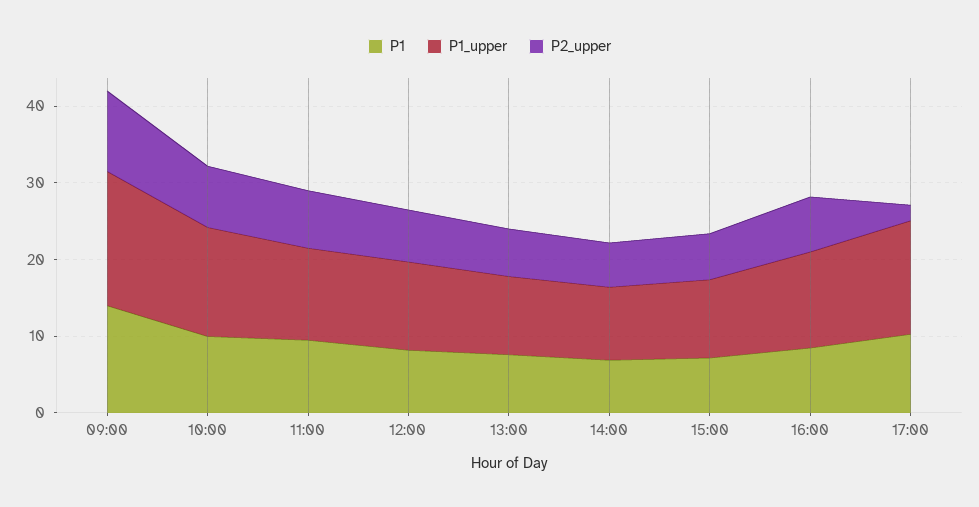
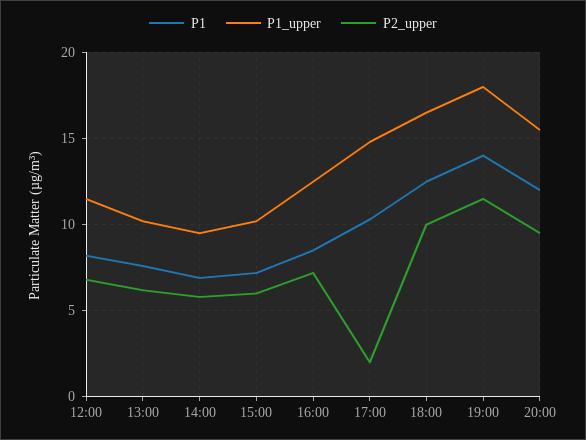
P1, 09:00: 14 -> none
P1_upper, 09:00: 18 -> none
P2_upper, 09:00: 10 -> none
P1, 10:00: 10 -> none
P1_upper, 10:00: 14 -> none
P2_upper, 10:00: 8 -> none
P1, 11:00: 10 -> none
P1_upper, 11:00: 12 -> none
P2_upper, 11:00: 8 -> none
P1, 18:00: none -> 12.5
P1_upper, 18:00: none -> 16.5
P2_upper, 18:00: none -> 10
P1, 19:00: none -> 14
P1_upper, 19:00: none -> 18
P2_upper, 19:00: none -> 11.5
P1, 20:00: none -> 12
P1_upper, 20:00: none -> 15.5
P2_upper, 20:00: none -> 9.5

